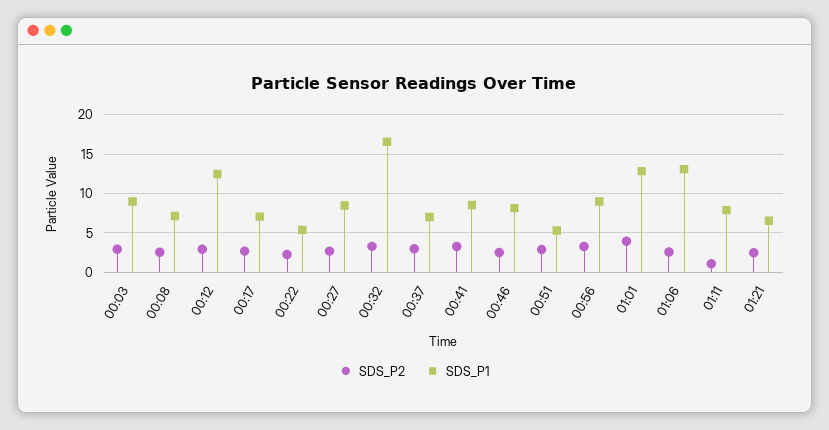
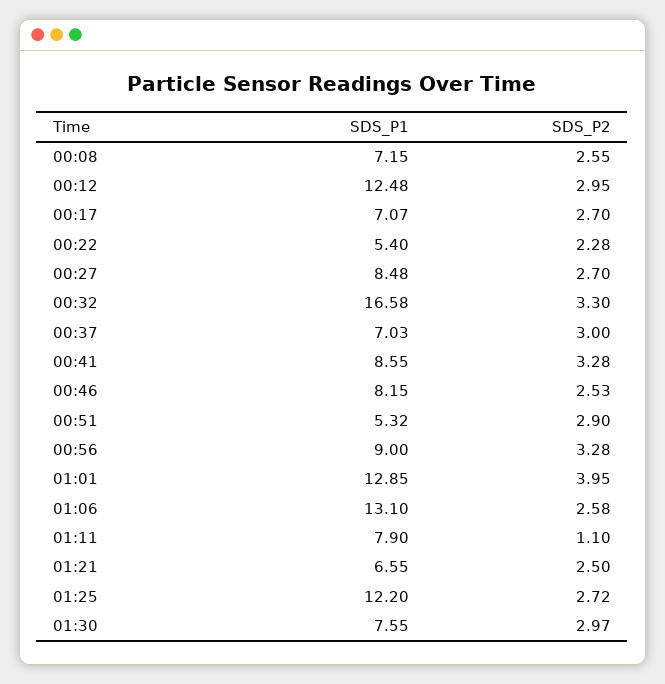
SDS_P2, 00:03: 3 -> none
SDS_P1, 00:03: 9 -> none
SDS_P1, 01:25: none -> 12.2
SDS_P2, 01:25: none -> 2.72
SDS_P1, 01:30: none -> 7.55
SDS_P2, 01:30: none -> 2.97

